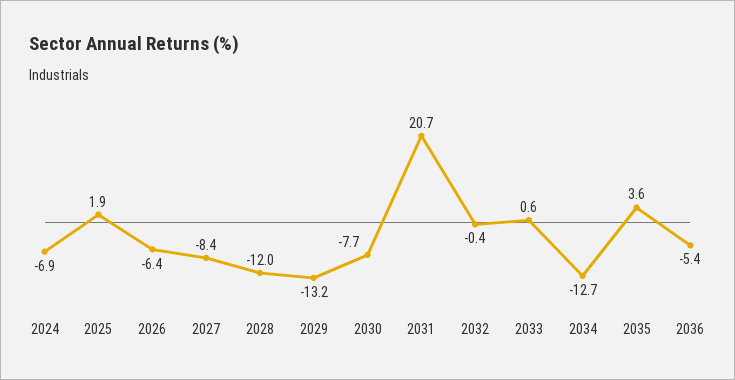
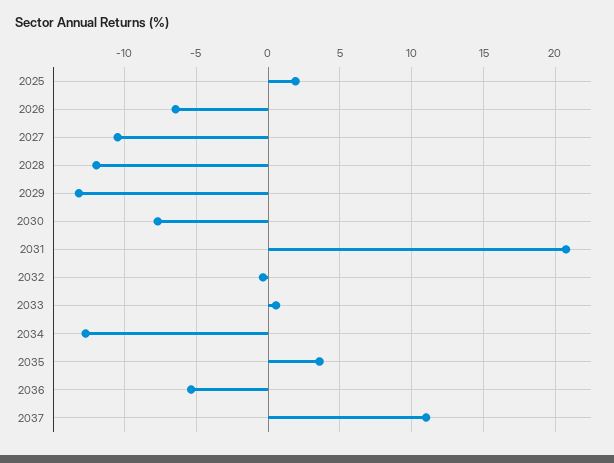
2024: -6.9 -> none
2027: -8.4 -> -10.5
2037: none -> 11

